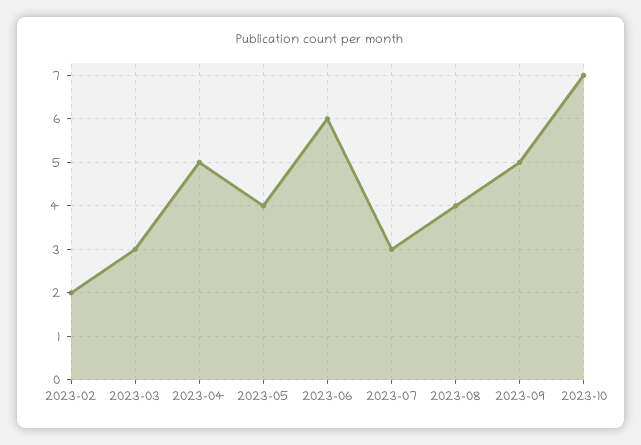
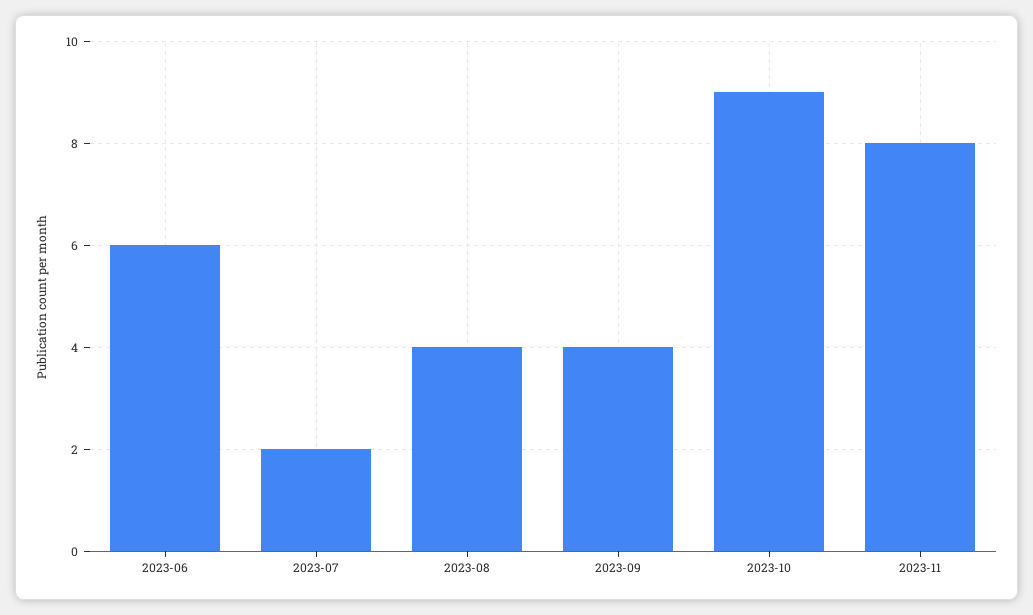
2023-02: 2 -> none
2023-03: 3 -> none
2023-04: 5 -> none
2023-05: 4 -> none
2023-07: 3 -> 2
2023-09: 5 -> 4
2023-10: 7 -> 9
2023-11: none -> 8

